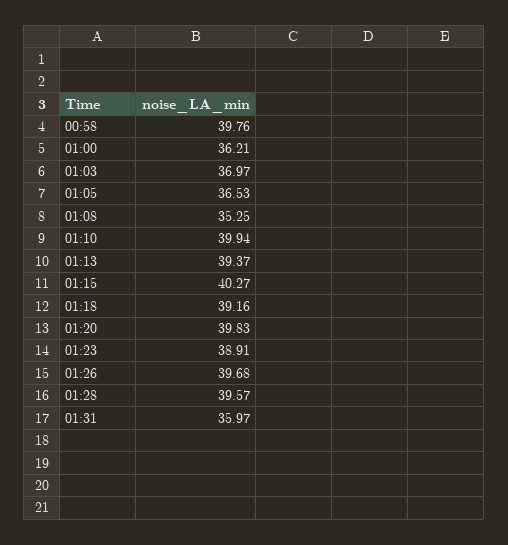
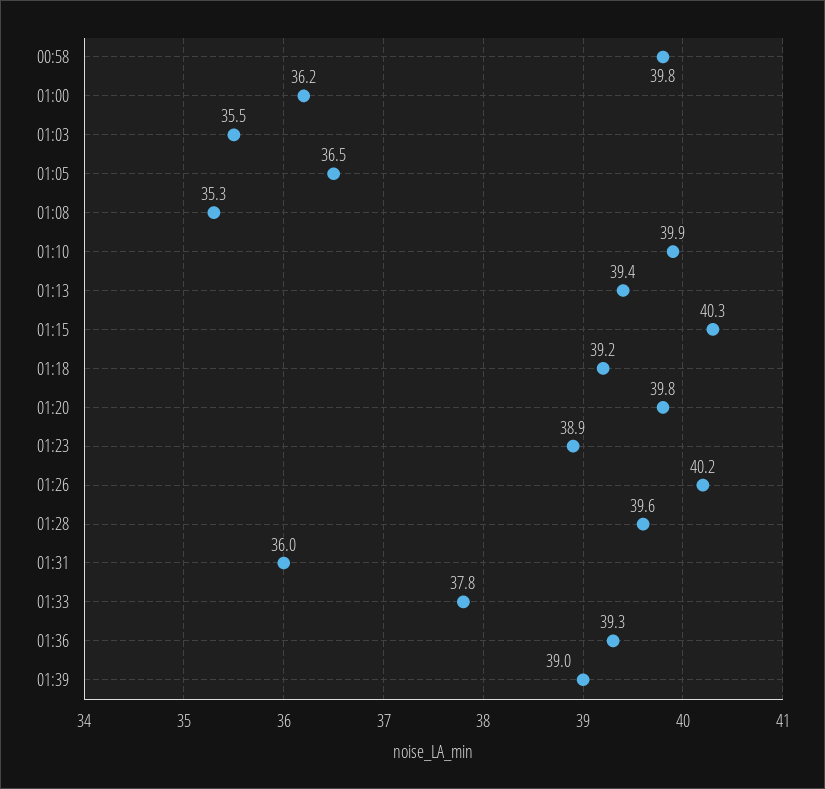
01:03: 36.97 -> 35.5
01:26: 39.68 -> 40.2
01:33: none -> 37.8
01:36: none -> 39.3
01:39: none -> 39

